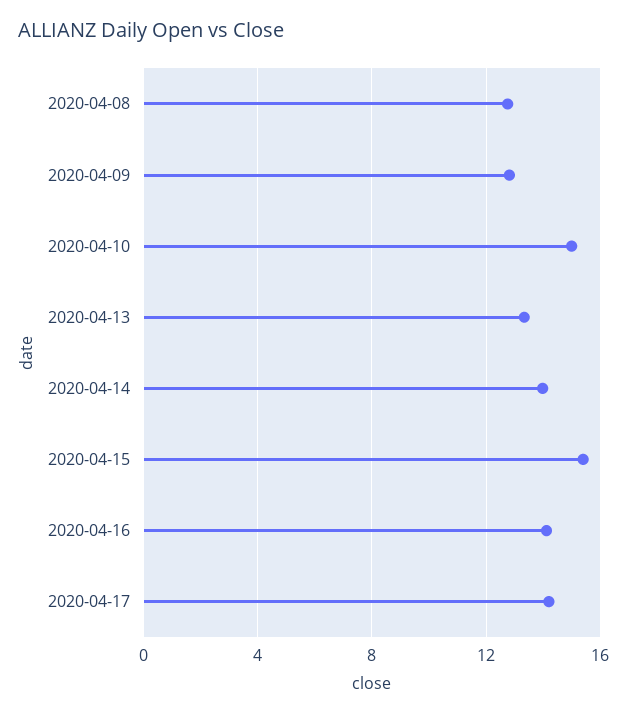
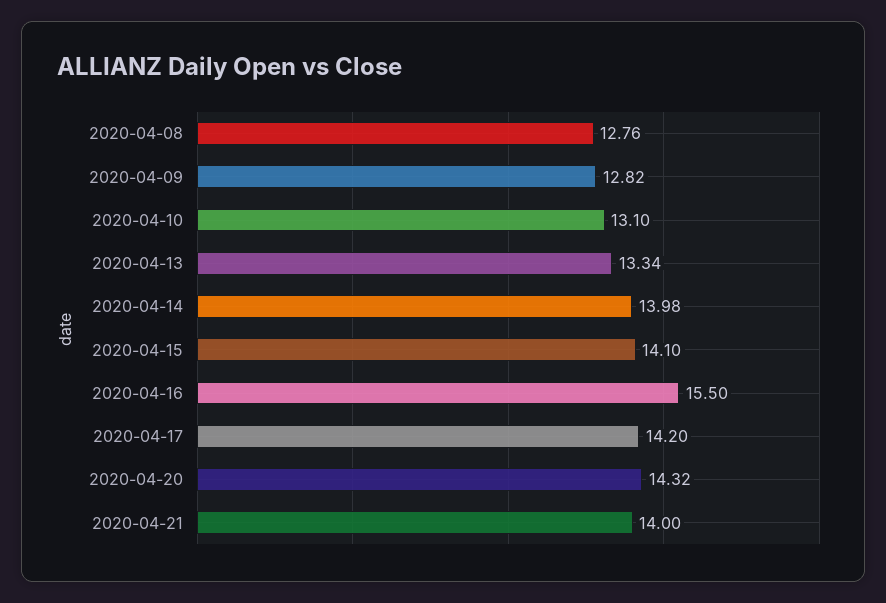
2020-04-10: 15 -> 13.1
2020-04-15: 15.5 -> 14.1
2020-04-16: 14 -> 15.5
2020-04-20: none -> 14.32
2020-04-21: none -> 14

